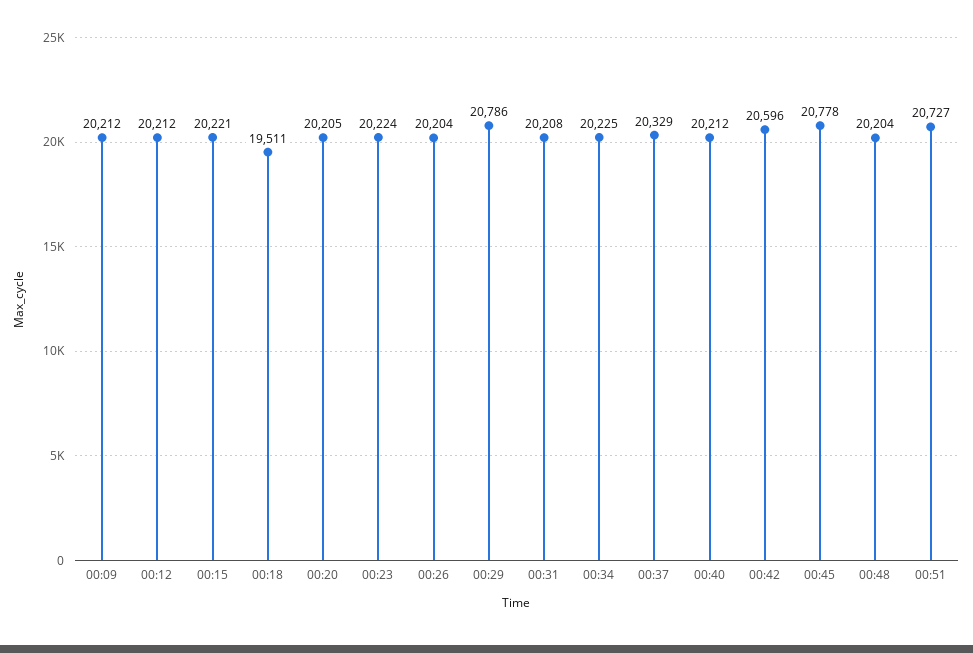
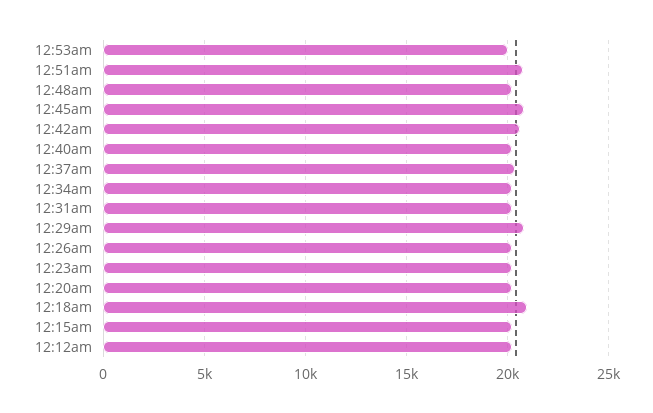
00:09: 20212 -> none
00:18: 19511 -> 21000
12:53am: none -> 20000

